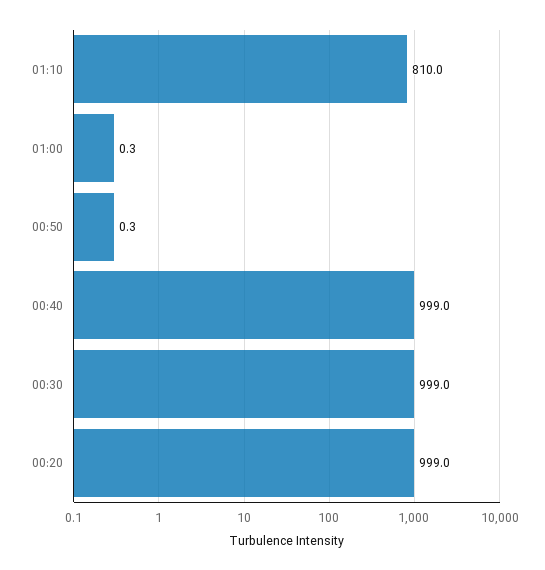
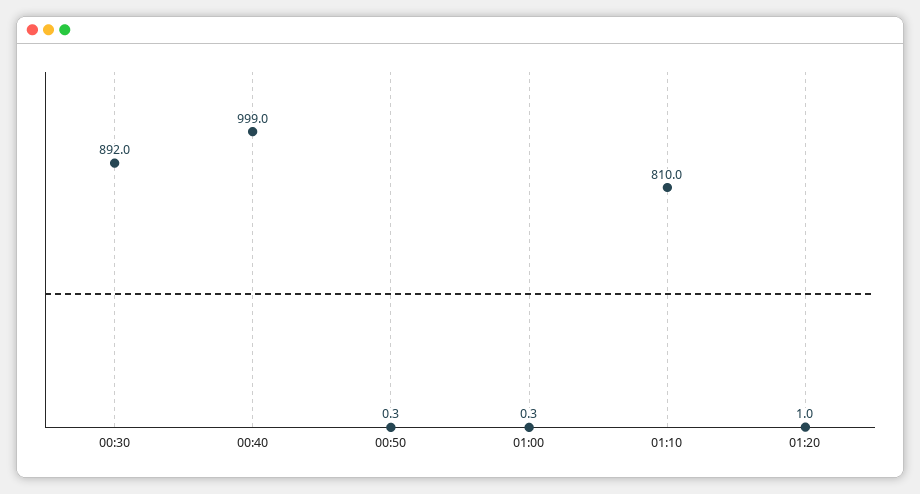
00:30: 999 -> 892
00:20: 999 -> none
01:20: none -> 1

